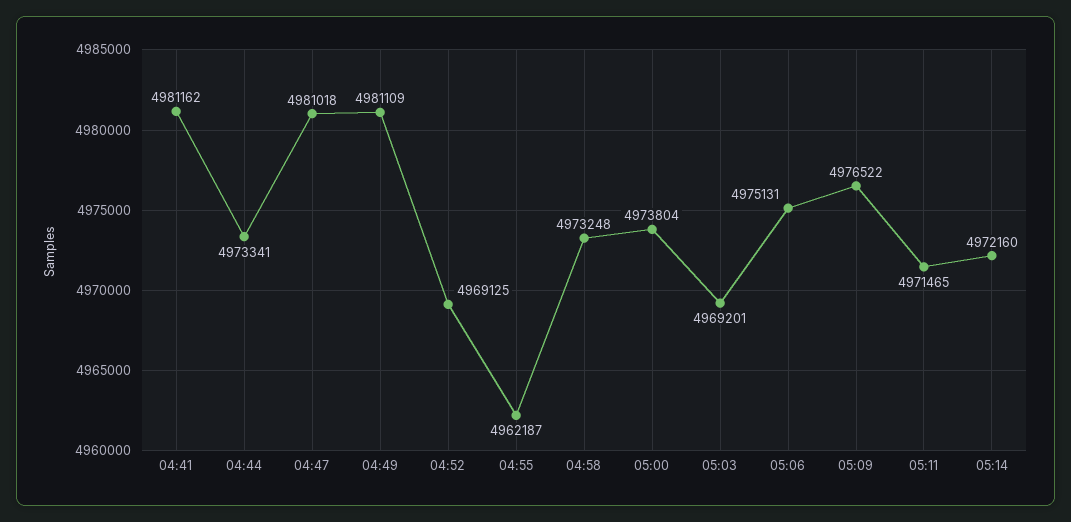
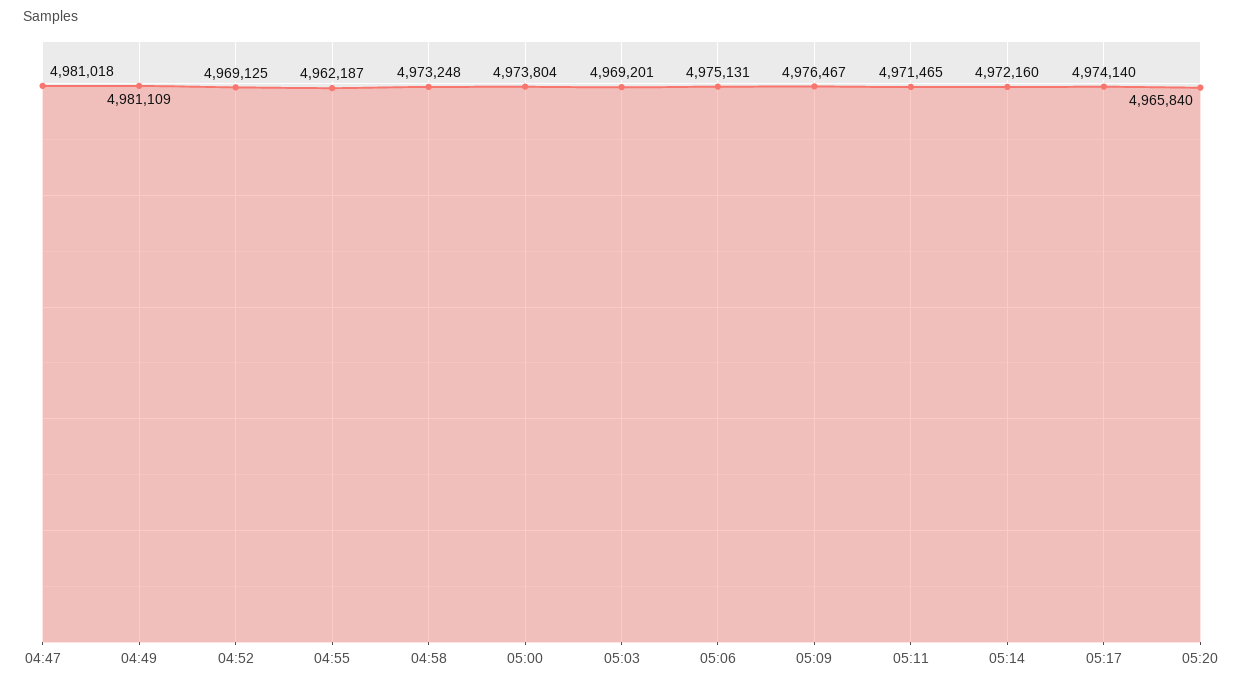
04:41: 4981162 -> none
04:44: 4973341 -> none
05:09: 4976522 -> 4976467
05:17: none -> 4974140
05:20: none -> 4965840

